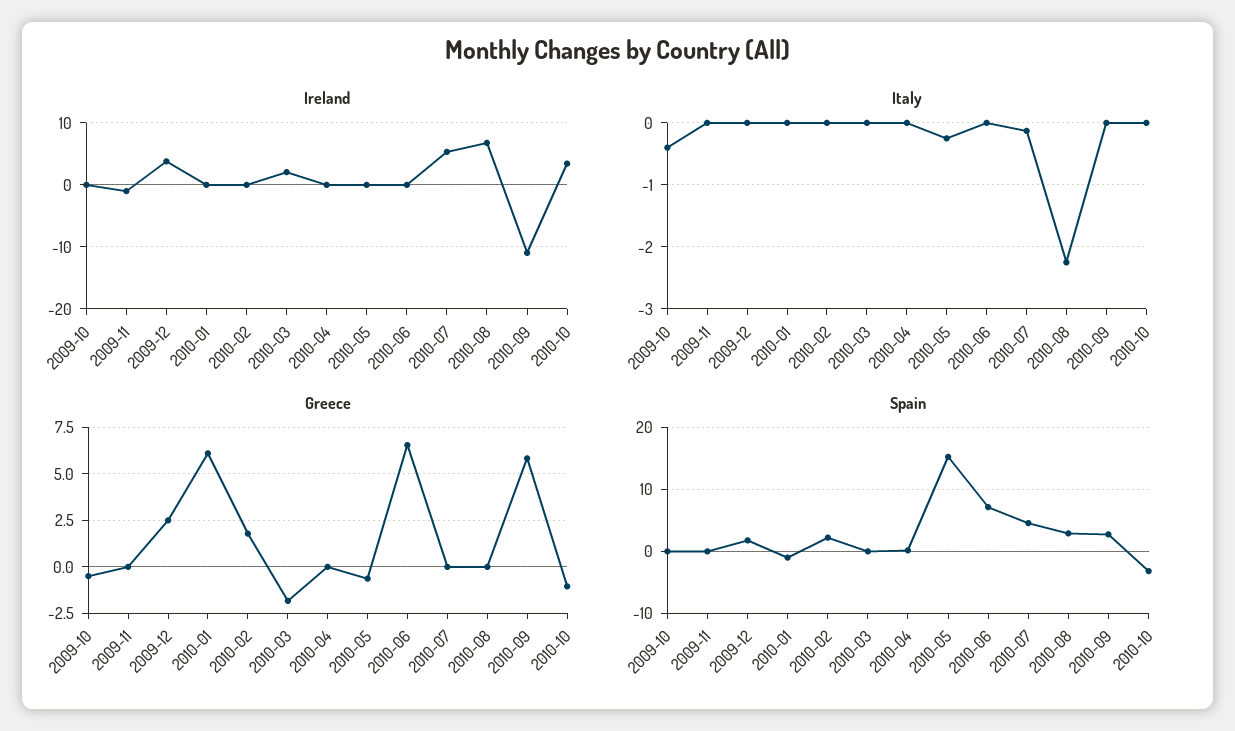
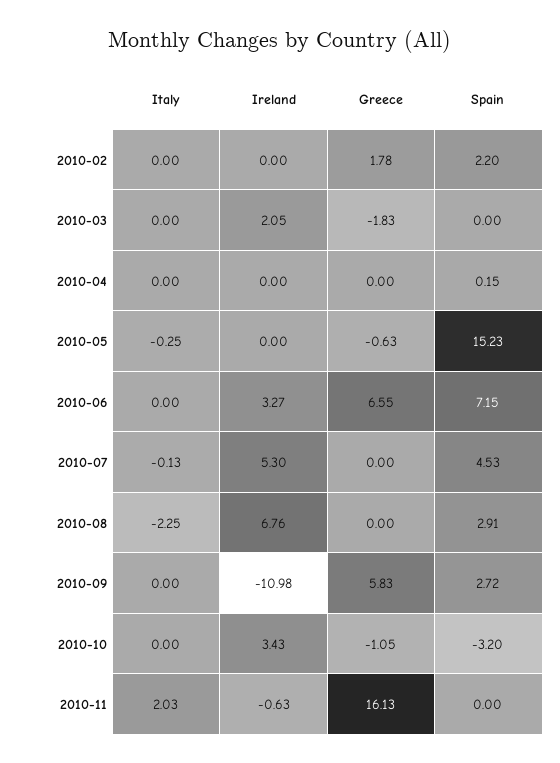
Ireland, 2009-10: 0 -> none
Ireland, 2009-11: -1 -> none
Ireland, 2009-12: 4 -> none
Ireland, 2010-01: 0 -> none
Ireland, 2010-06: 0 -> 3.27
Italy, 2009-10: -0.4 -> none
Italy, 2009-11: 0 -> none
Italy, 2009-12: 0 -> none
Italy, 2010-01: 0 -> none
Greece, 2009-10: -0.5 -> none
Greece, 2009-11: 0 -> none
Greece, 2009-12: 2.5 -> none
Greece, 2010-01: 6 -> none
Spain, 2009-10: 0 -> none
Spain, 2009-11: 0 -> none
Spain, 2009-12: 2 -> none
Spain, 2010-01: -1 -> none
Italy, 2010-11: none -> 2.03
Ireland, 2010-11: none -> -0.63
Greece, 2010-11: none -> 16.13
Spain, 2010-11: none -> 0

